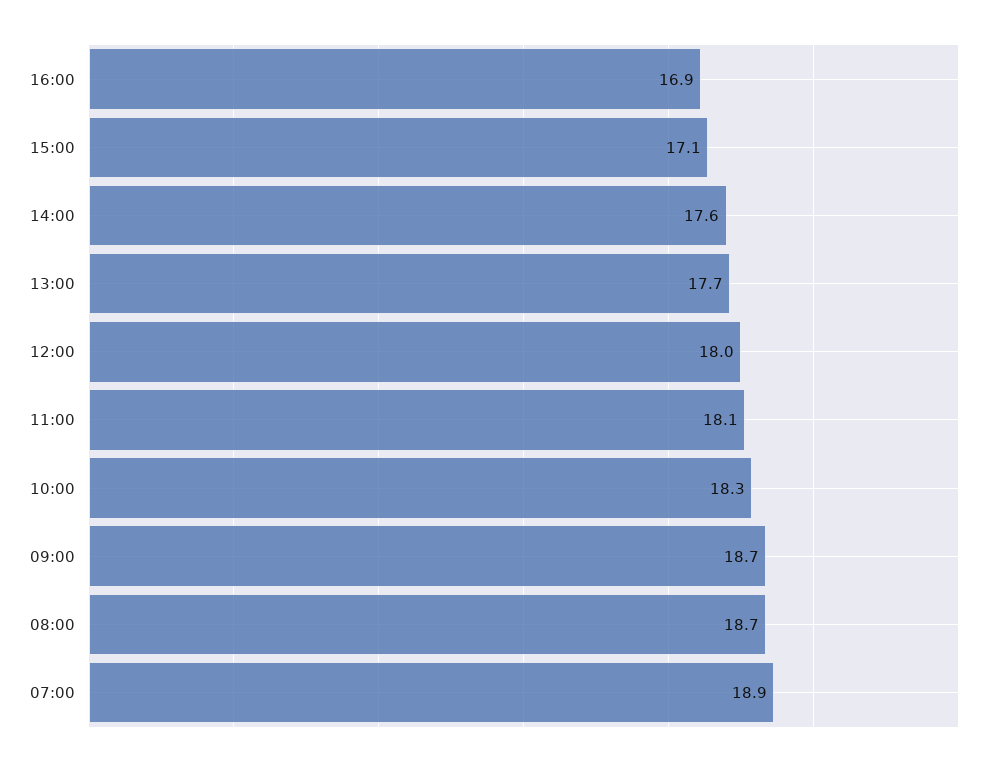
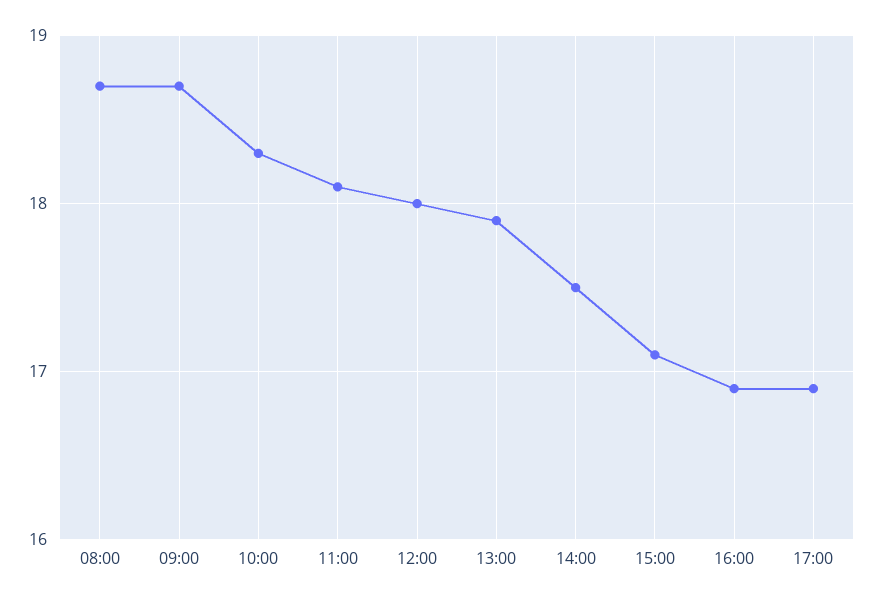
14:00: 17.6 -> 17.5
13:00: 17.7 -> 17.9
07:00: 18.9 -> none
17:00: none -> 16.9

